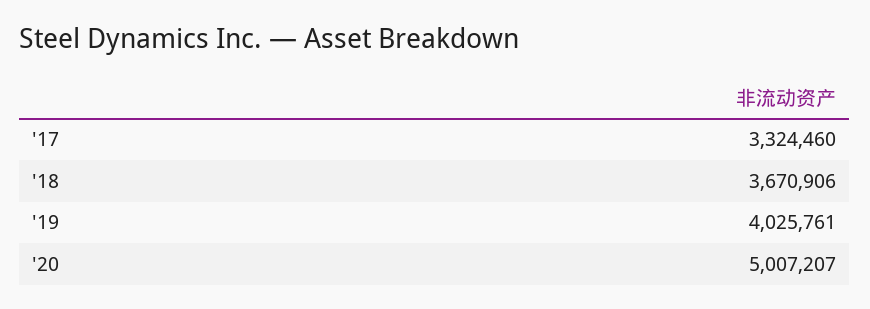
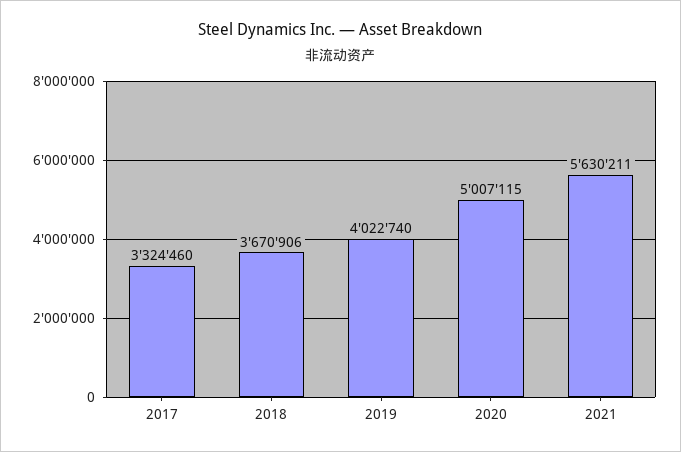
'19: 4025761 -> 4022740
'20: 5007207 -> 5007115
2021: none -> 5630211

